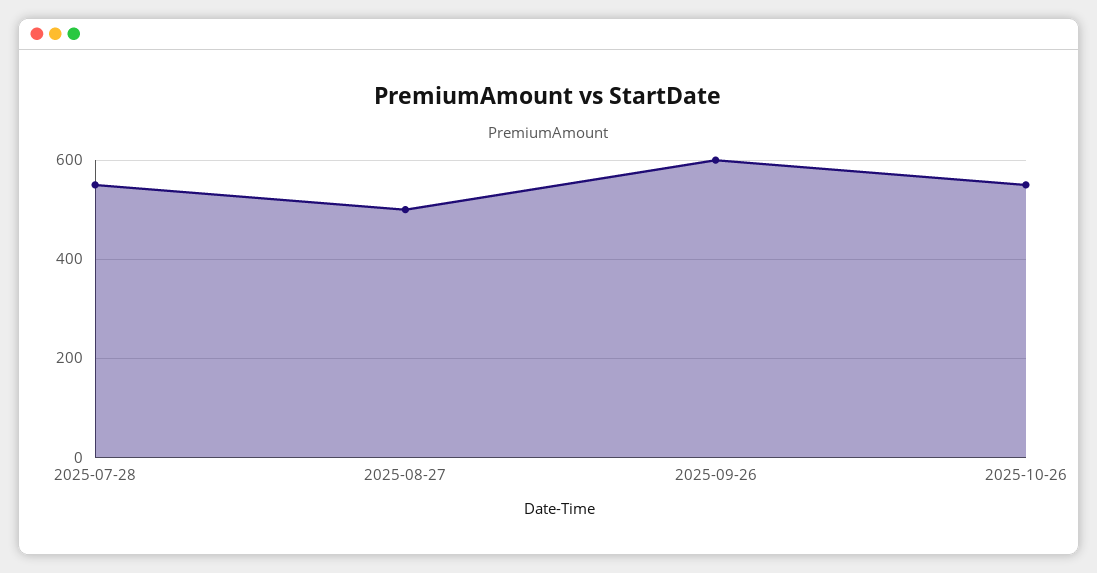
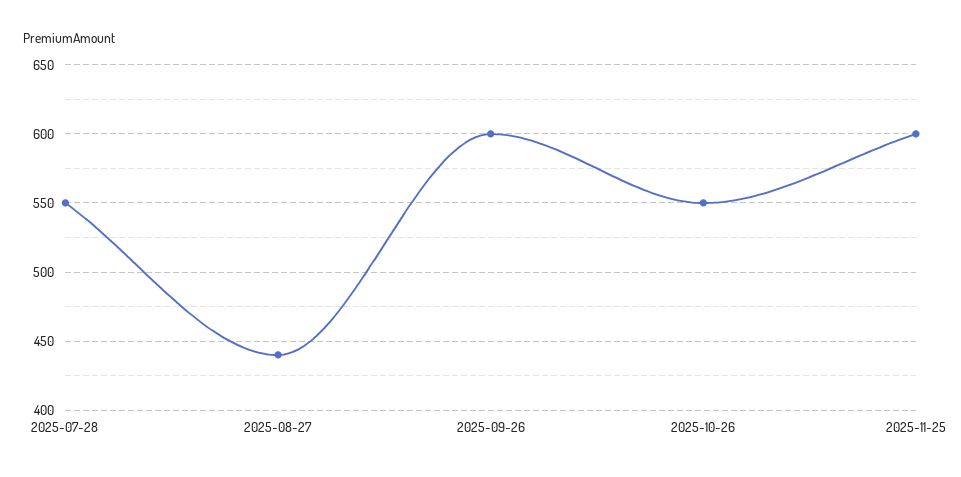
2025-08-27: 500 -> 440
2025-11-25: none -> 600

